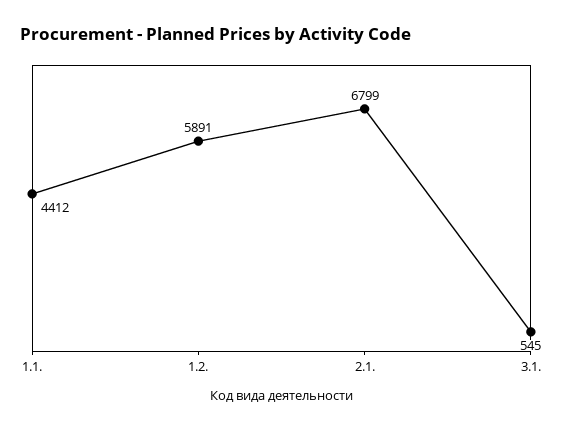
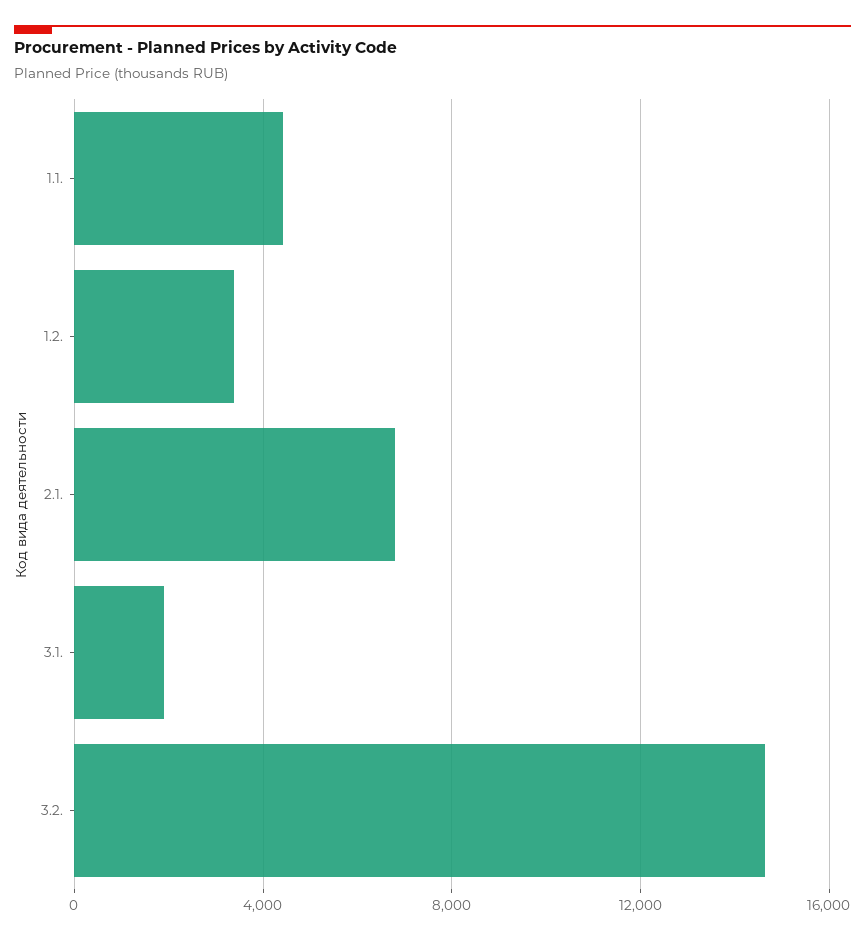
1.2.: 5891 -> 3500
3.1.: 545 -> 2000
3.2.: none -> 14500

